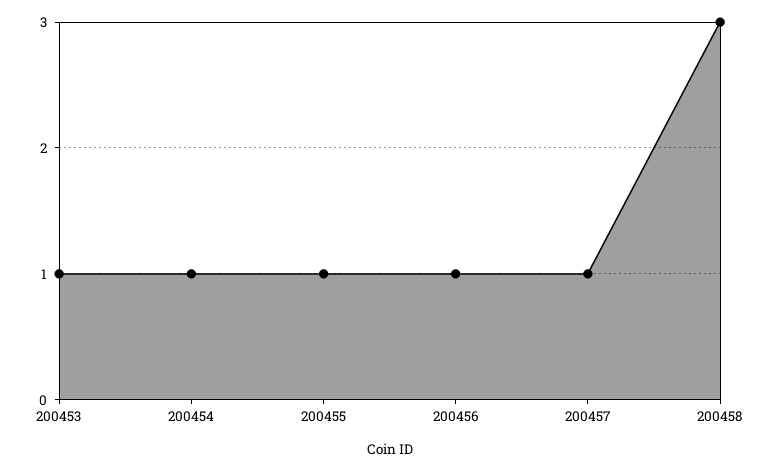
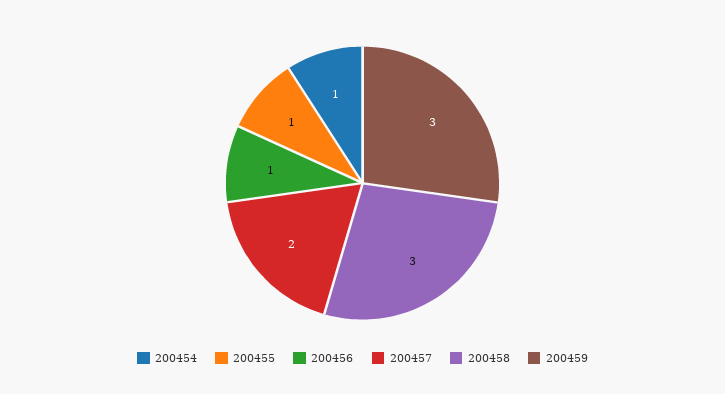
200453: 1 -> none
200457: 1 -> 2
200459: none -> 3

